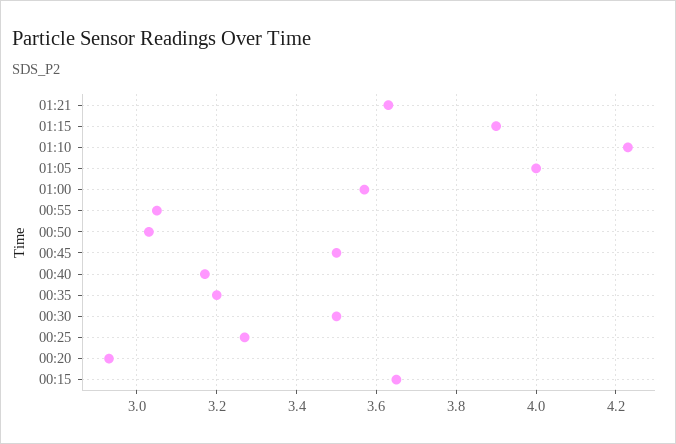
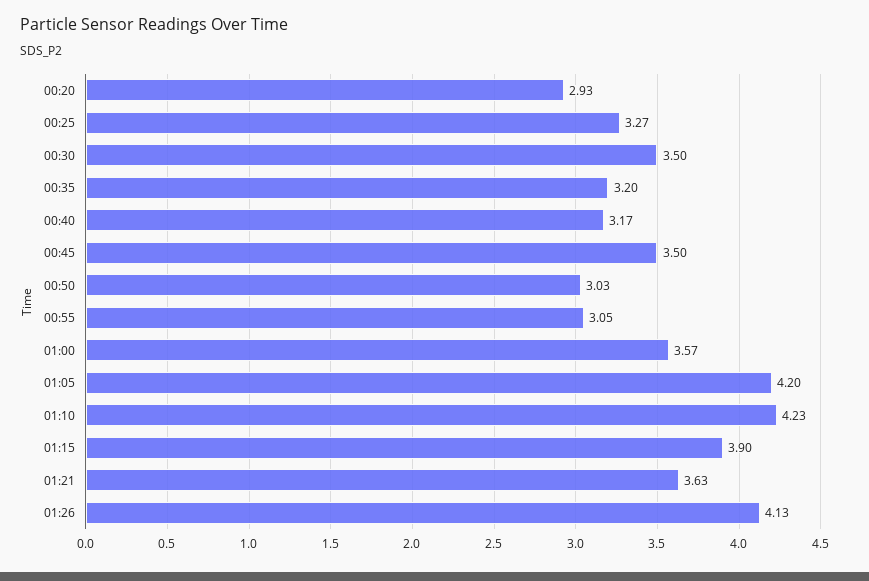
01:05: 4 -> 4.2
00:15: 3.65 -> none
01:26: none -> 4.13

